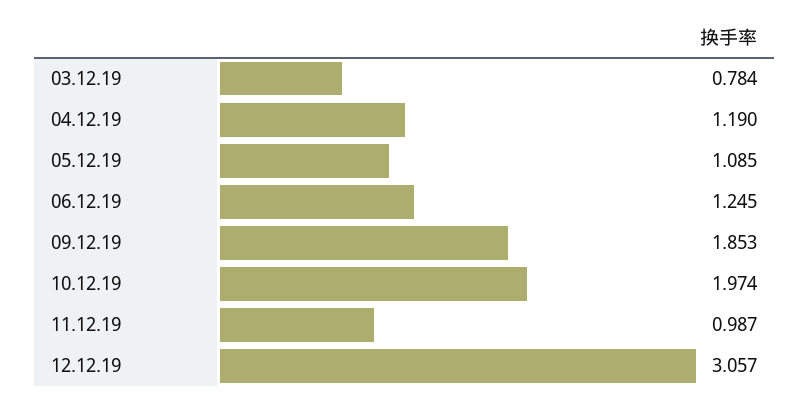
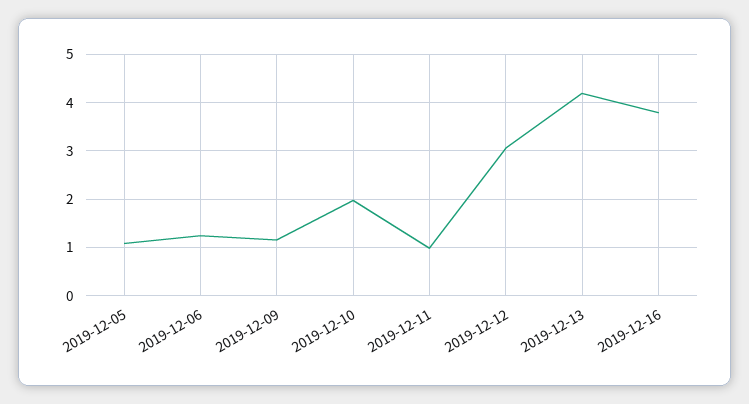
03.12.19: 0.784 -> none
04.12.19: 1.19 -> none
09.12.19: 1.853 -> 1.2
2019-12-13: none -> 4.2
2019-12-16: none -> 3.8

